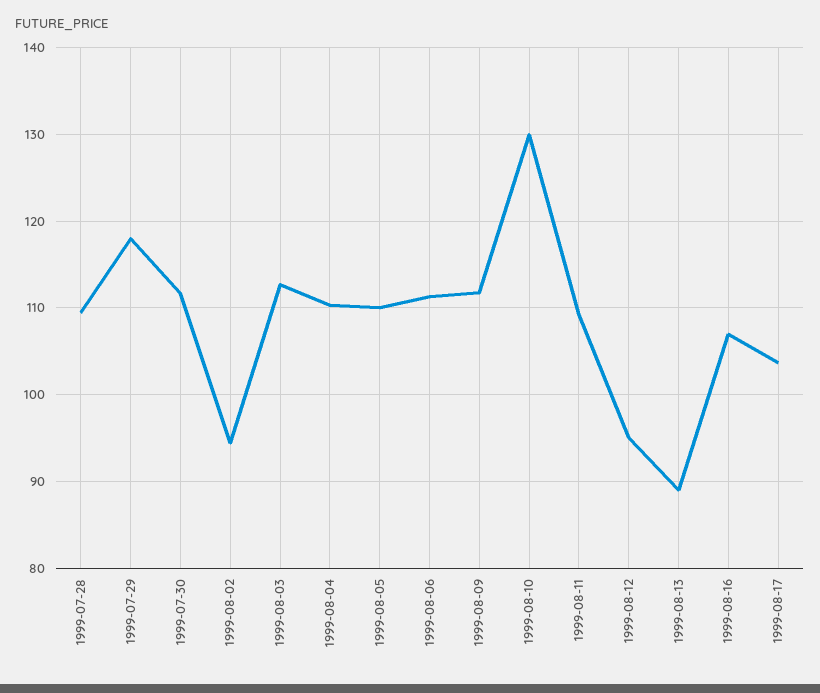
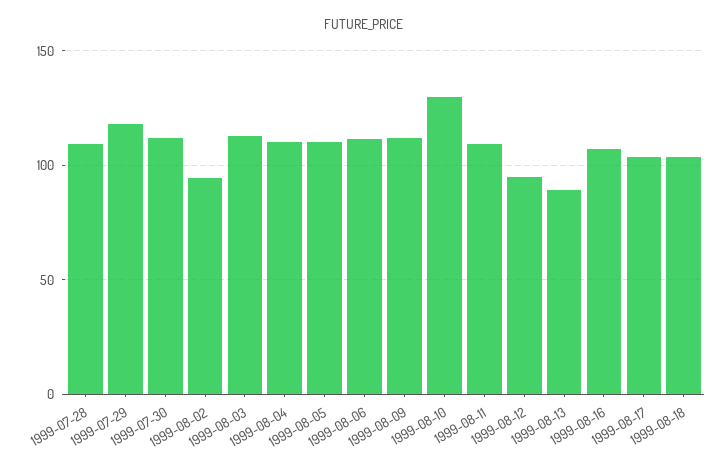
1999-08-18: none -> 105

